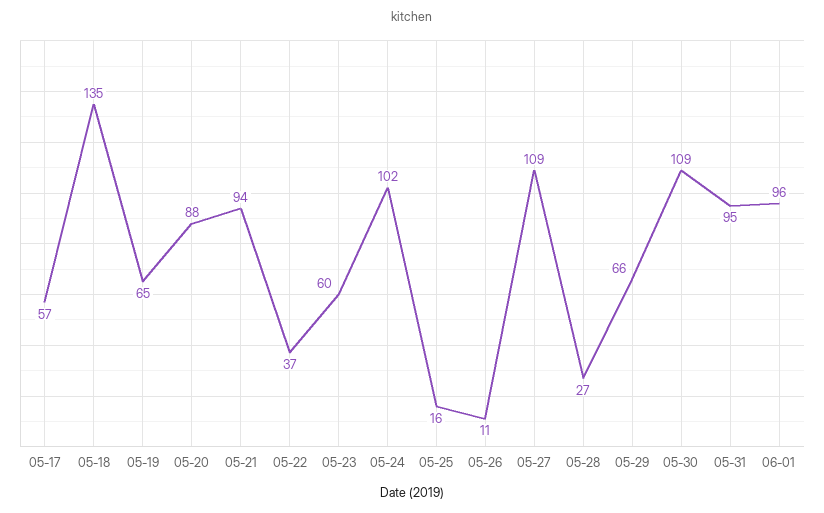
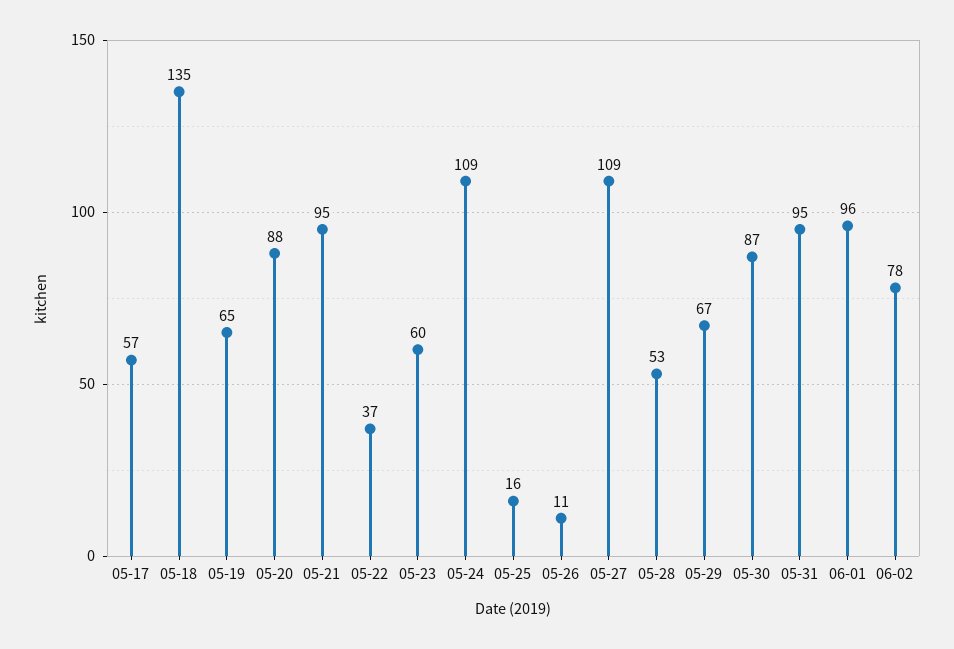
05-21: 94 -> 95
05-24: 102 -> 109
05-28: 27 -> 53
05-29: 66 -> 67
05-30: 109 -> 87
06-02: none -> 78

